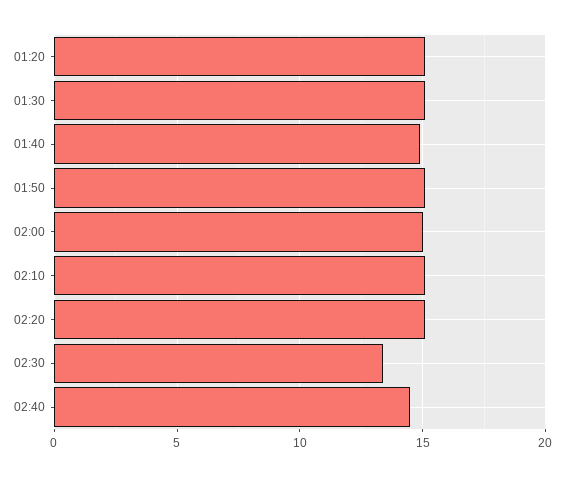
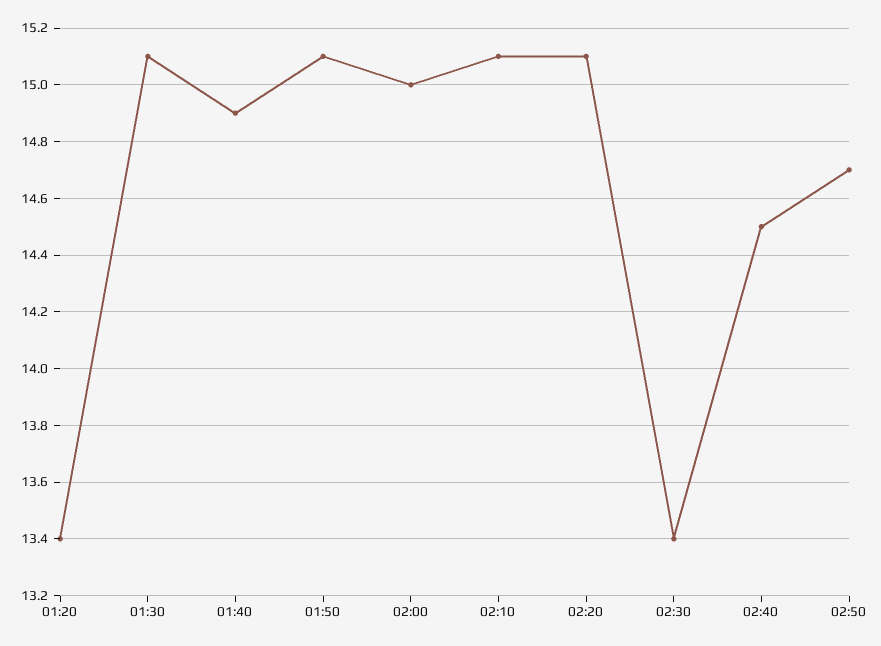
01:20: 15 -> 13.4
02:50: none -> 14.7

